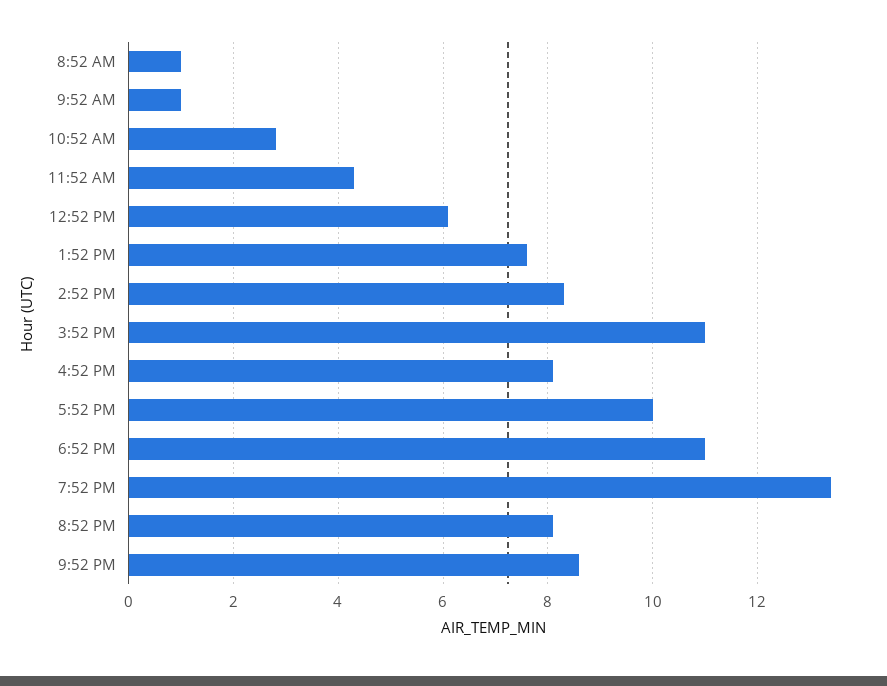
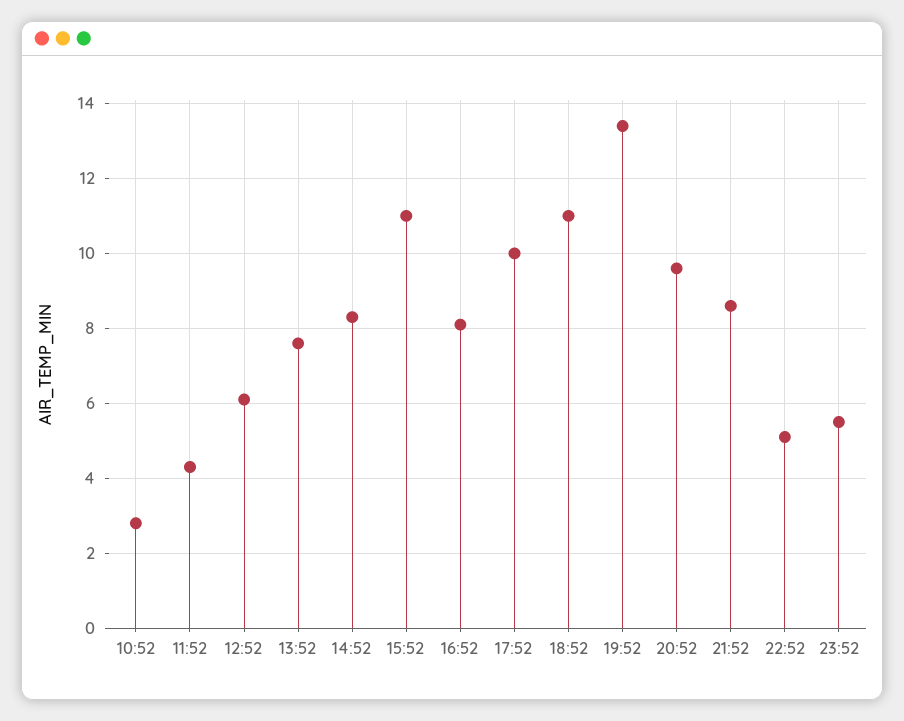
8:52 AM: 1 -> none
9:52 AM: 1 -> none
8:52 PM: 8 -> 9.5
22:52: none -> 5
23:52: none -> 5.5

